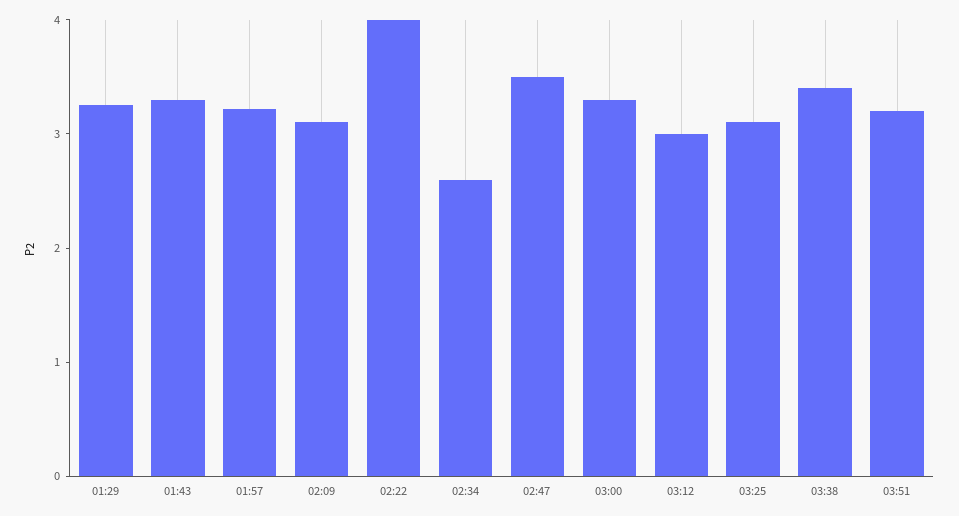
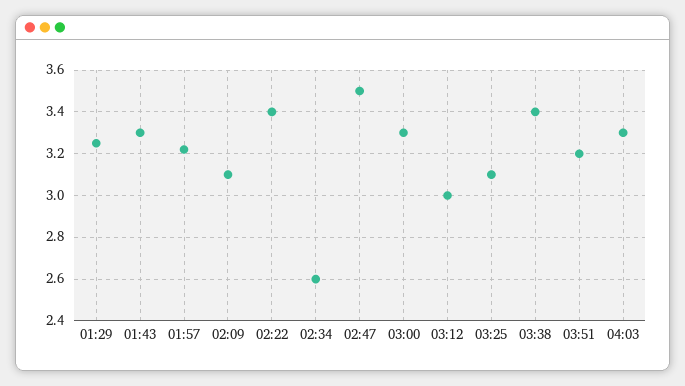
02:22: 4 -> 3.4
04:03: none -> 3.3

